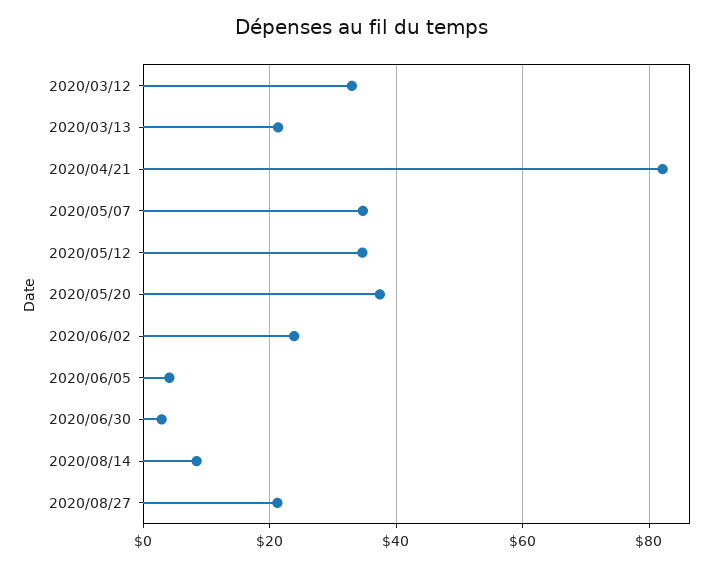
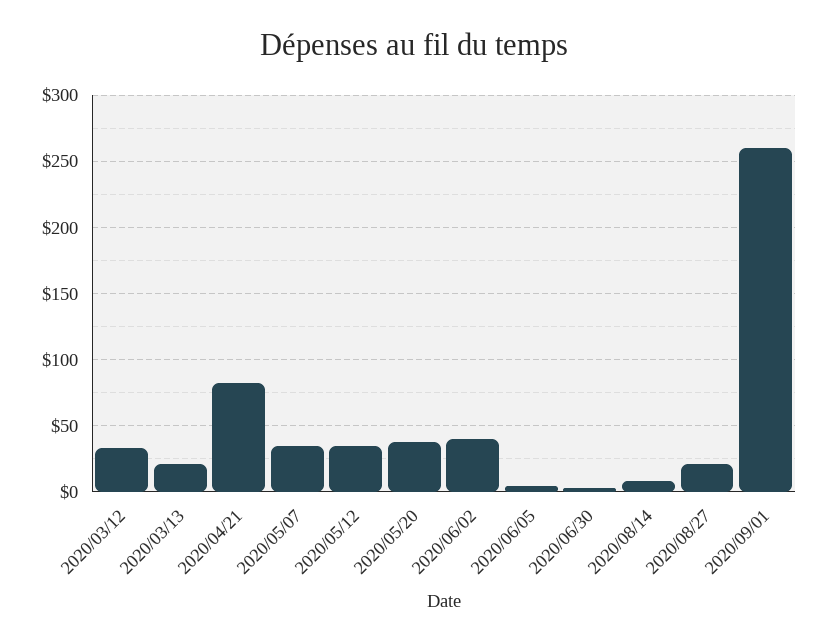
2020/06/02: 24 -> 40
2020/09/01: none -> 260

